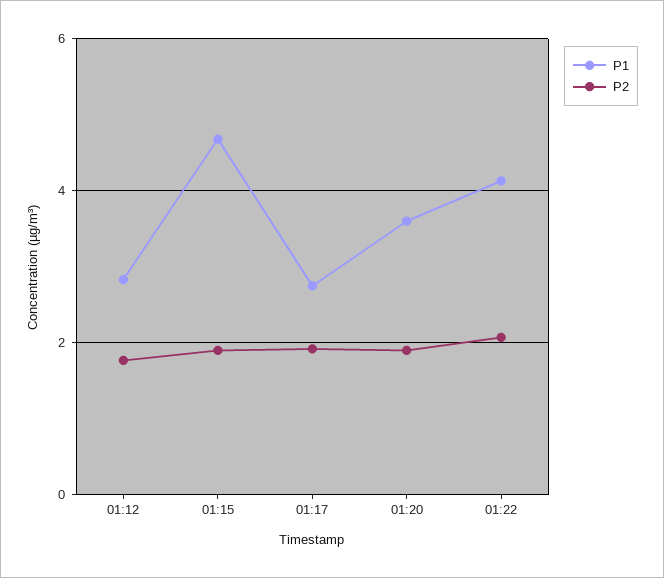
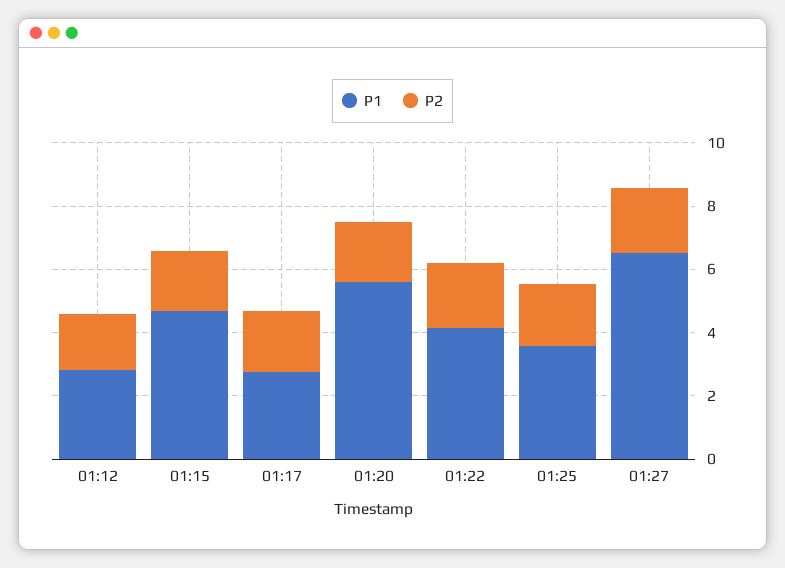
P1, 01:20: 3.6 -> 5.5
P1, 01:25: none -> 3.5
P2, 01:25: none -> 2
P1, 01:27: none -> 6.5
P2, 01:27: none -> 2

